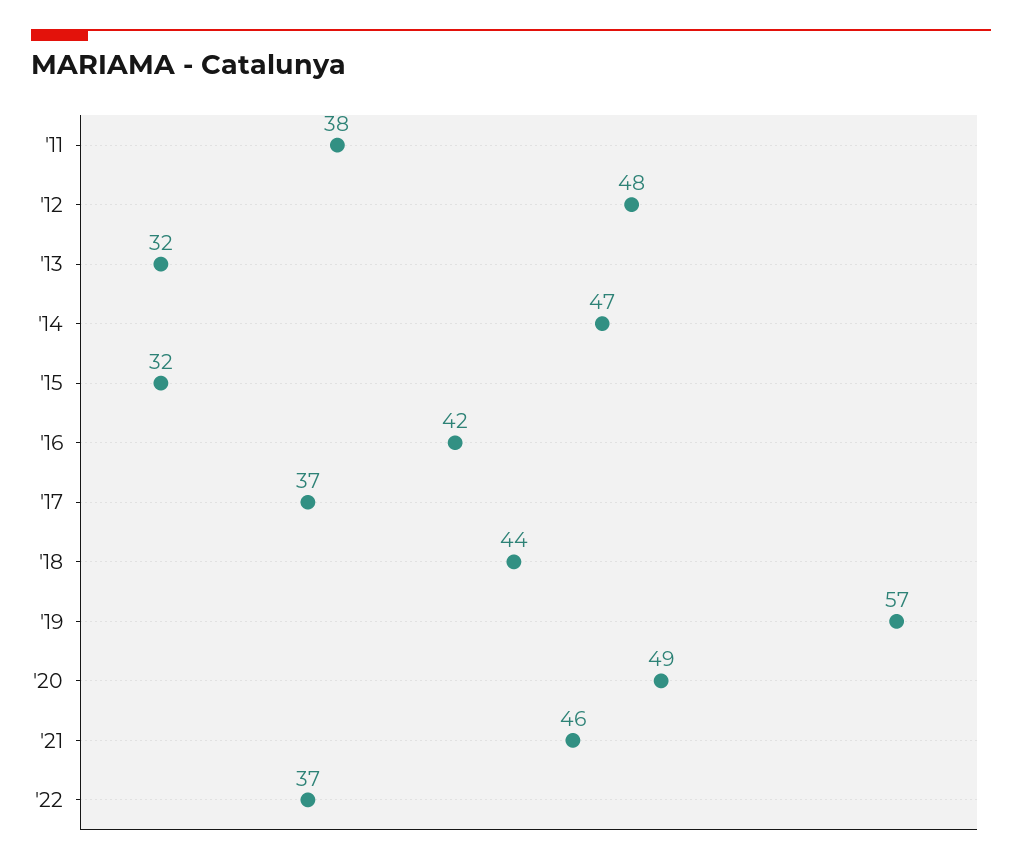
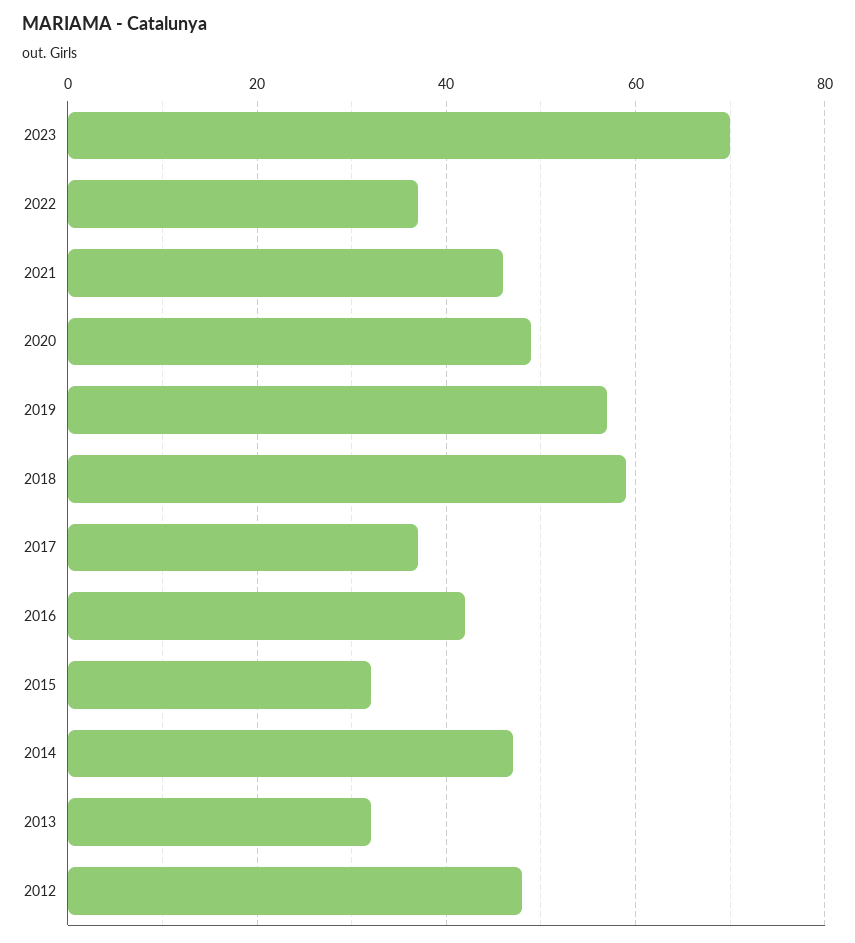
'11: 38 -> none
'18: 44 -> 60
2023: none -> 70

